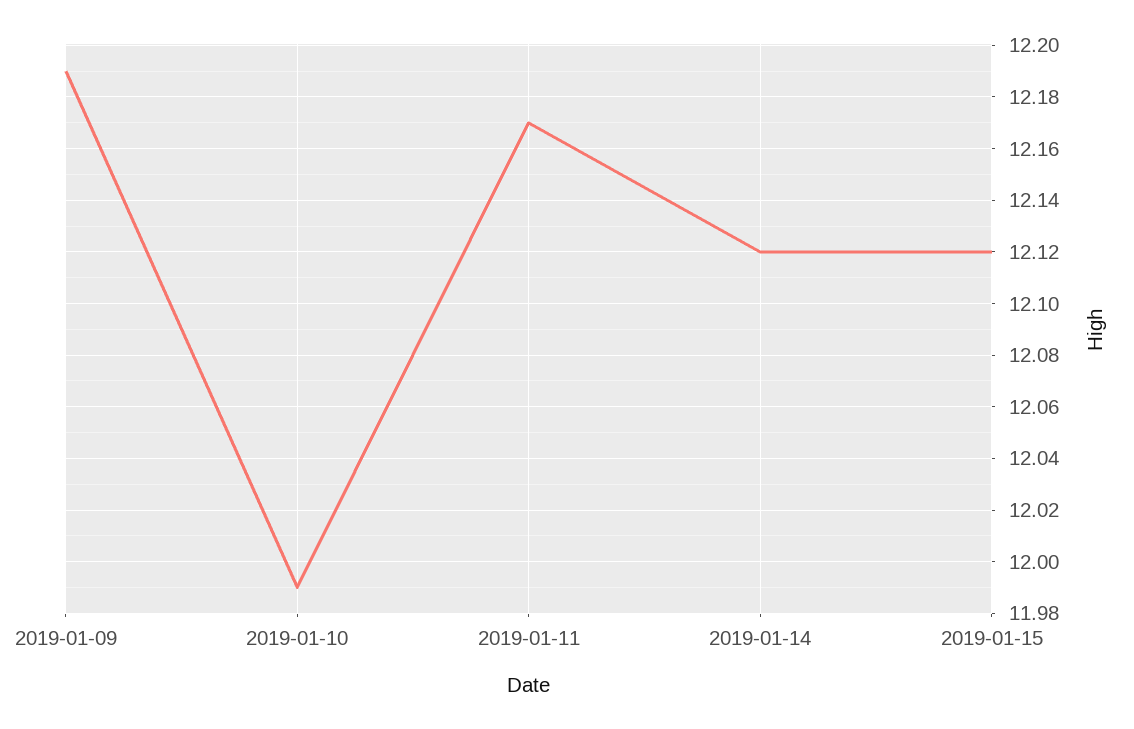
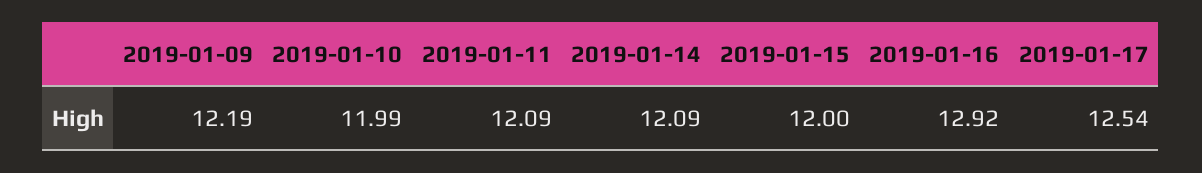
2019-01-11: 12.17 -> 12.09
2019-01-14: 12.12 -> 12.09
2019-01-15: 12.12 -> 12
2019-01-16: none -> 12.92
2019-01-17: none -> 12.54

